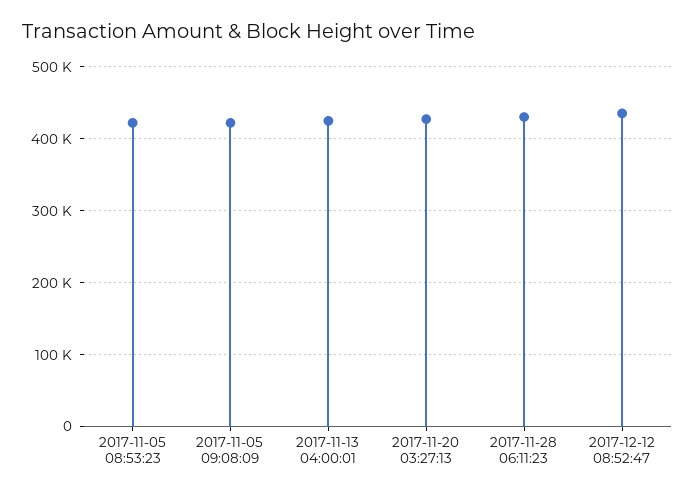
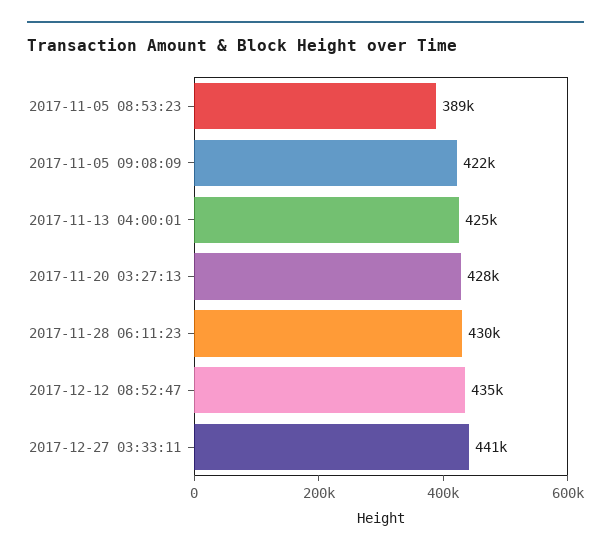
2017-11-05 08:53:23: 420000 -> 389000
2017-12-27 03:33:11: none -> 441000

